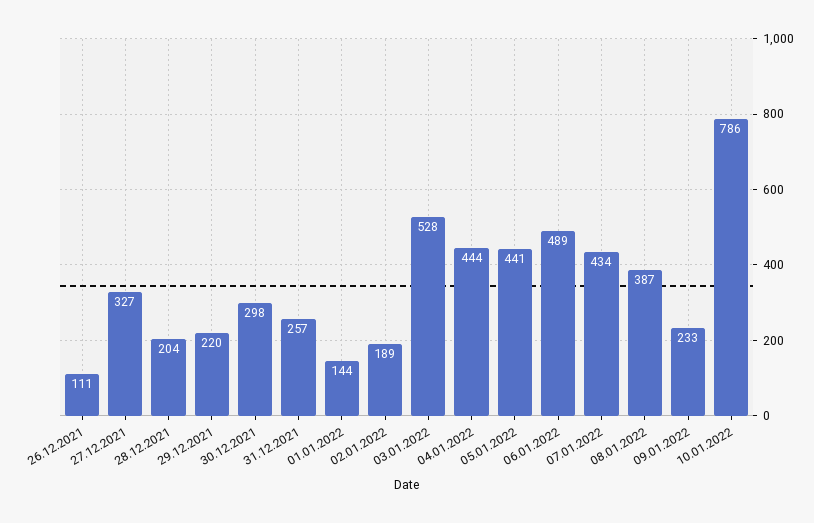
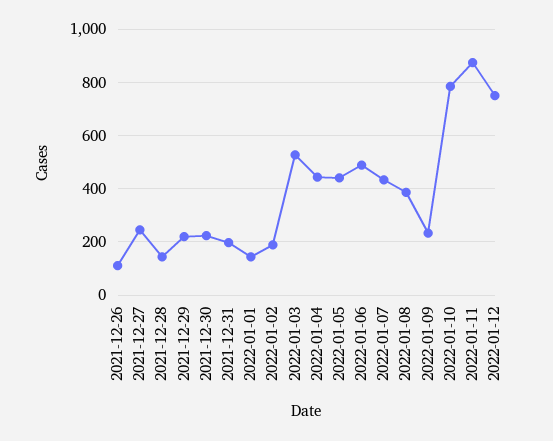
27.12.2021: 327 -> 250
28.12.2021: 204 -> 150
30.12.2021: 298 -> 225
31.12.2021: 257 -> 200
2022-01-11: none -> 875
2022-01-12: none -> 750

